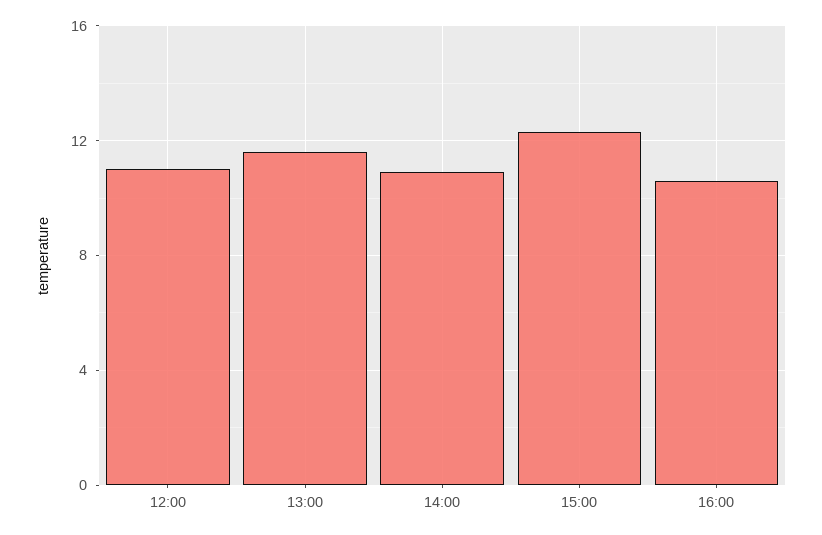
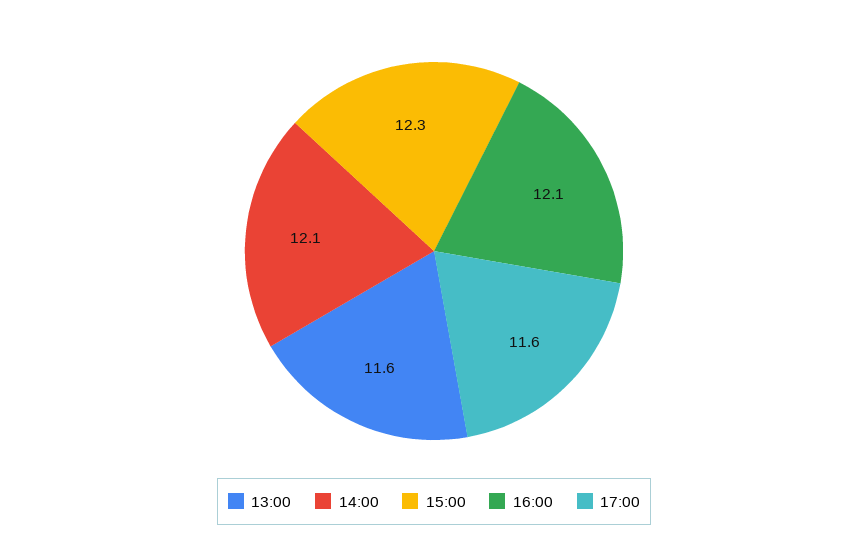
12:00: 11 -> none
14:00: 11 -> 12.1
16:00: 10.5 -> 12.1
17:00: none -> 11.6

